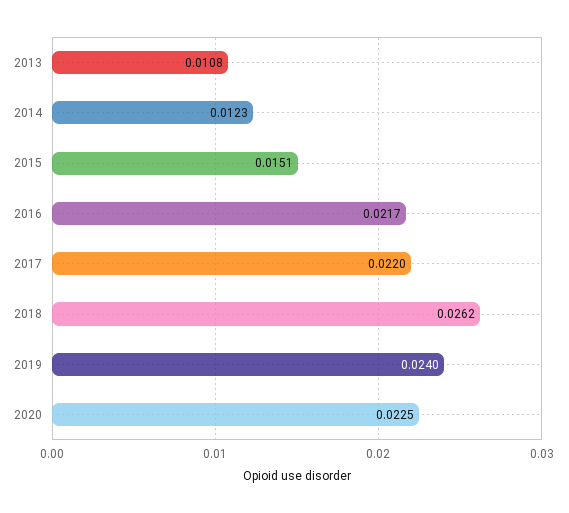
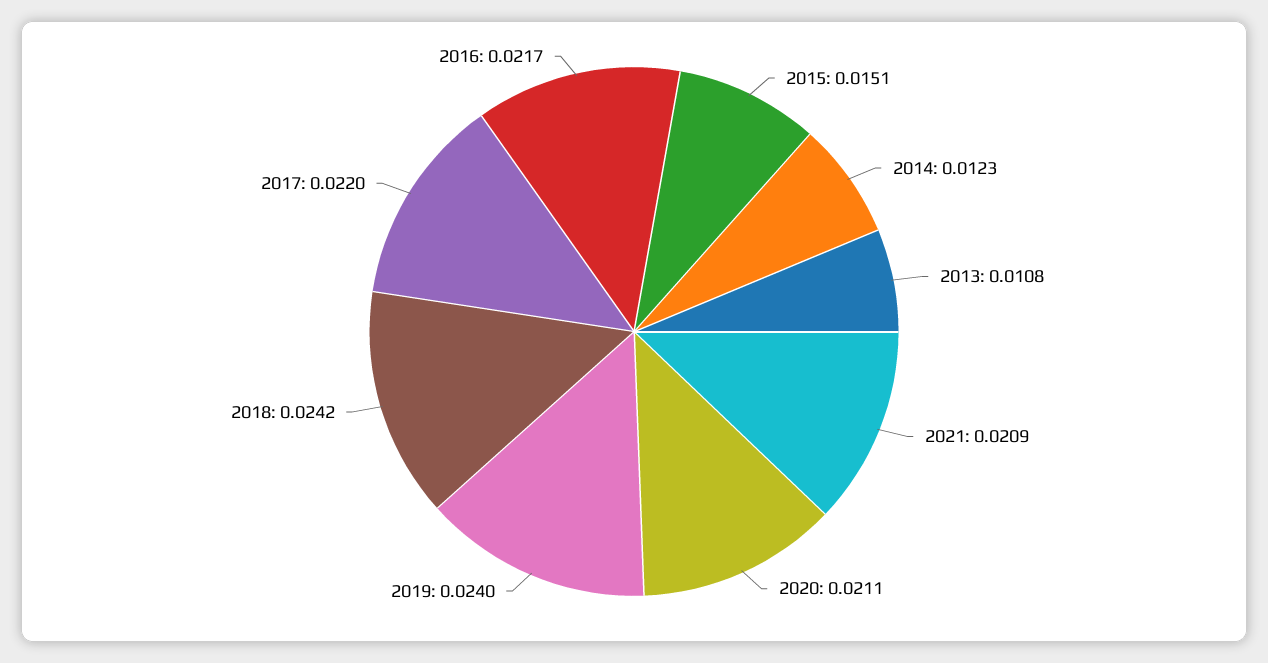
2018: 0.0262 -> 0.0242
2020: 0.0225 -> 0.0211
2021: none -> 0.0209

